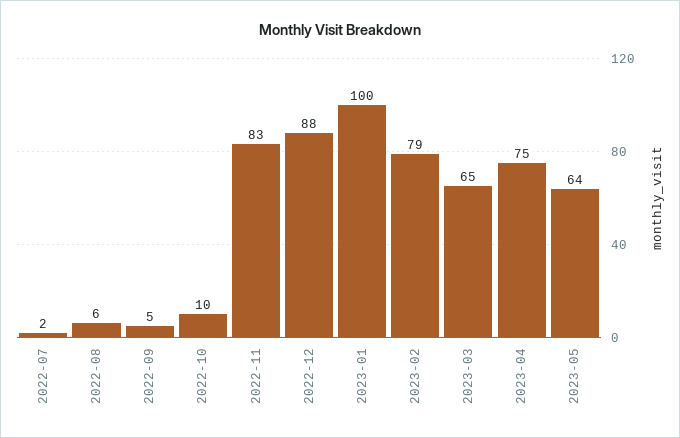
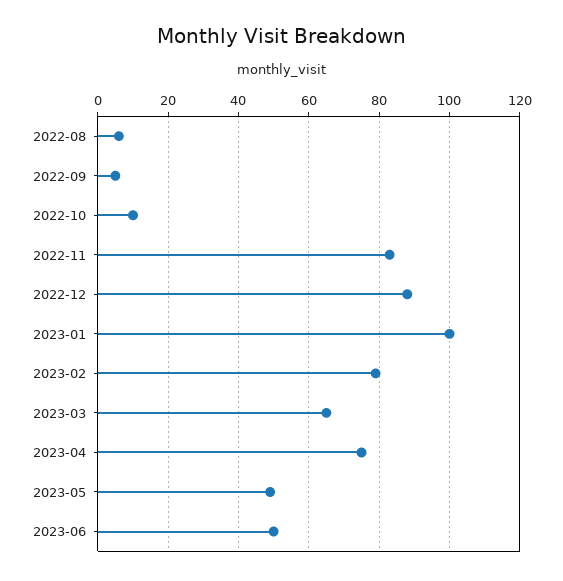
2022-07: 2 -> none
2023-05: 64 -> 50
2023-06: none -> 50

